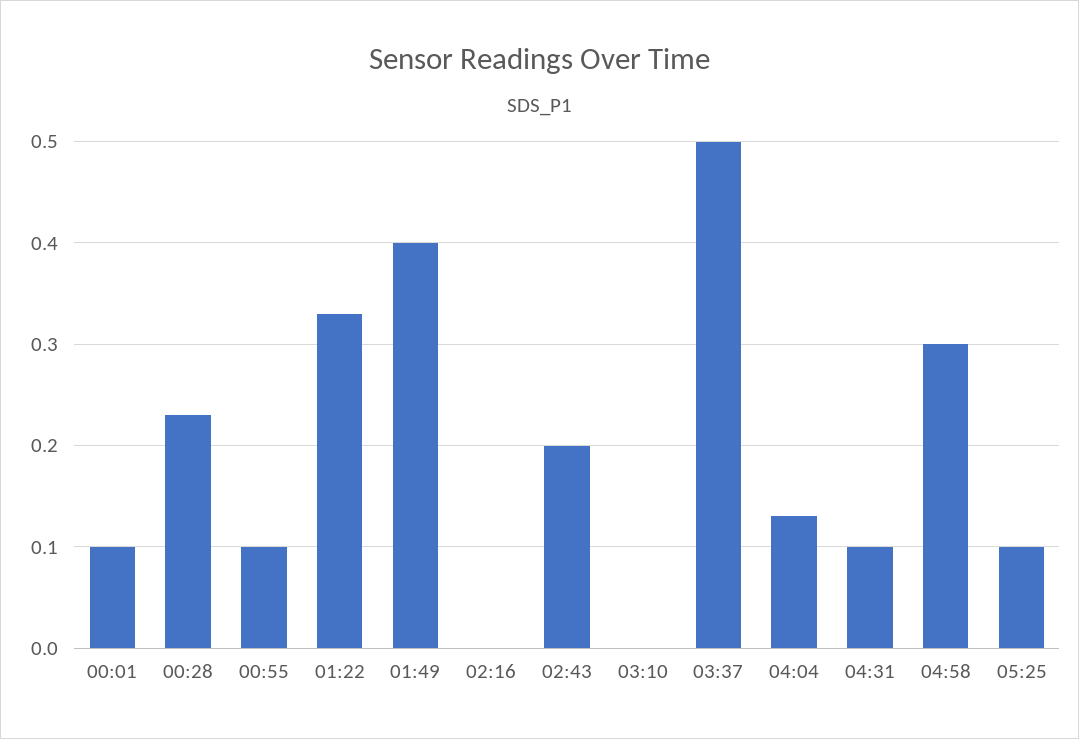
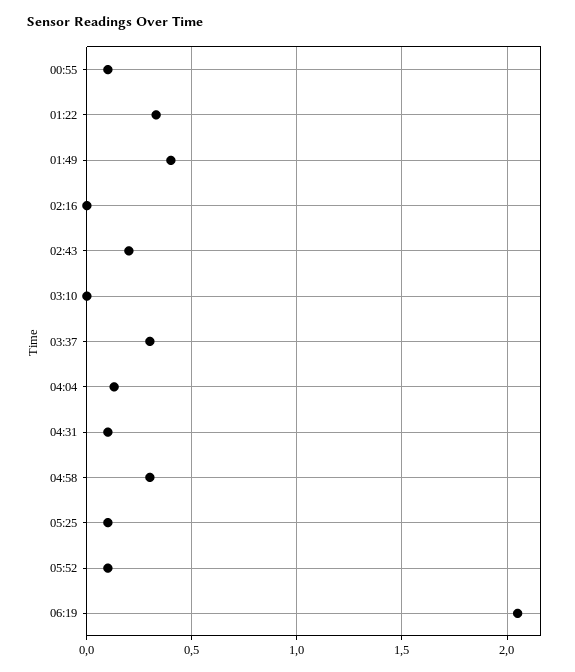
00:01: 0.1 -> none
00:28: 0.23 -> none
03:37: 0.5 -> 0.3
05:52: none -> 0.1
06:19: none -> 2.05

